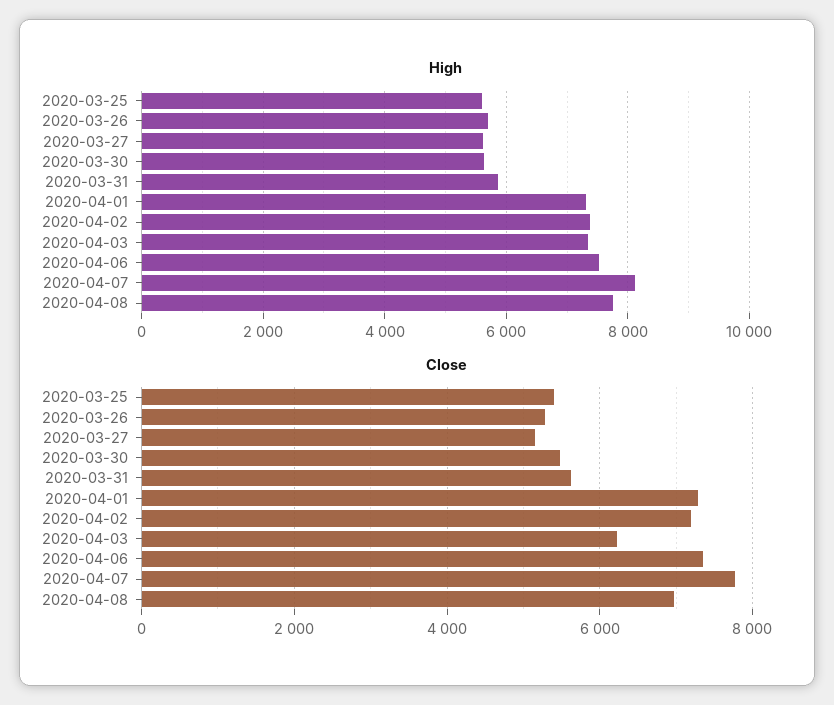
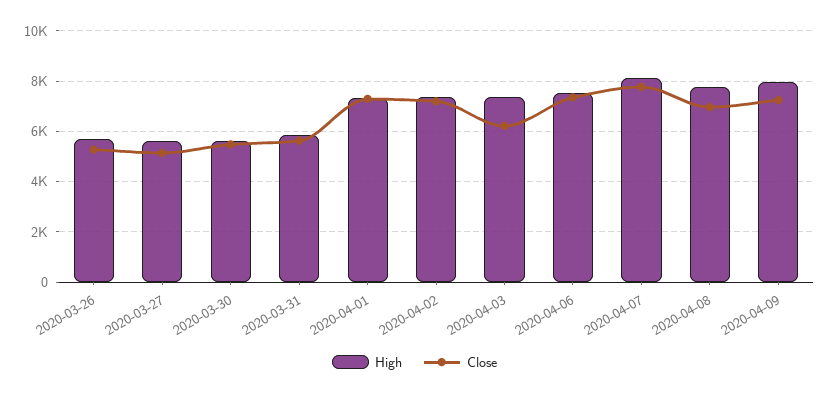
High, 2020-03-25: 5600 -> none
Close, 2020-03-25: 5400 -> none
High, 2020-04-09: none -> 8000
Close, 2020-04-09: none -> 7250

